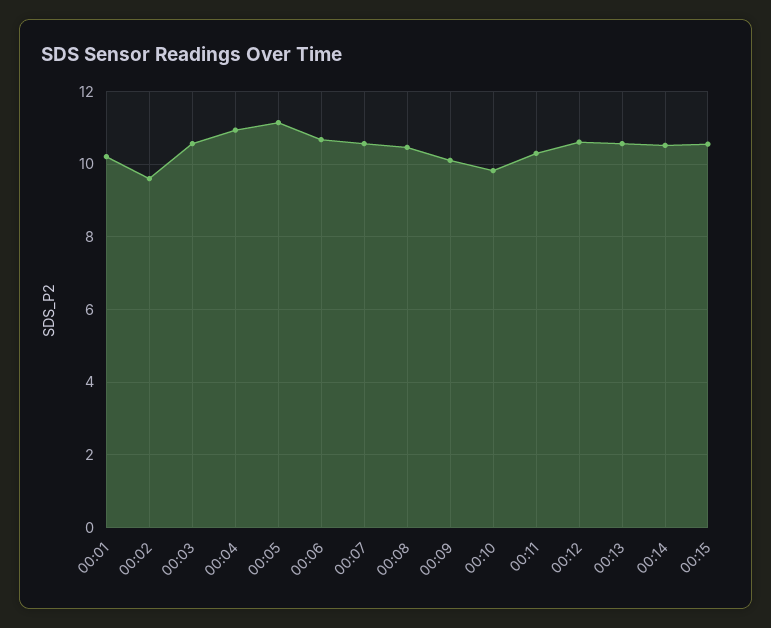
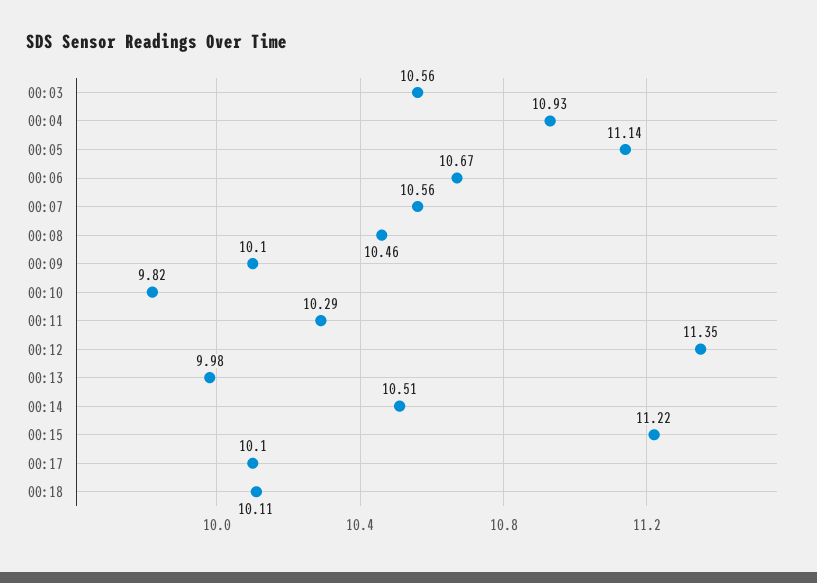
00:01: 10.2 -> none
00:02: 9.6 -> none
00:12: 10.6 -> 11.35
00:13: 10.6 -> 9.98
00:15: 10.6 -> 11.22
00:17: none -> 10.1
00:18: none -> 10.11

